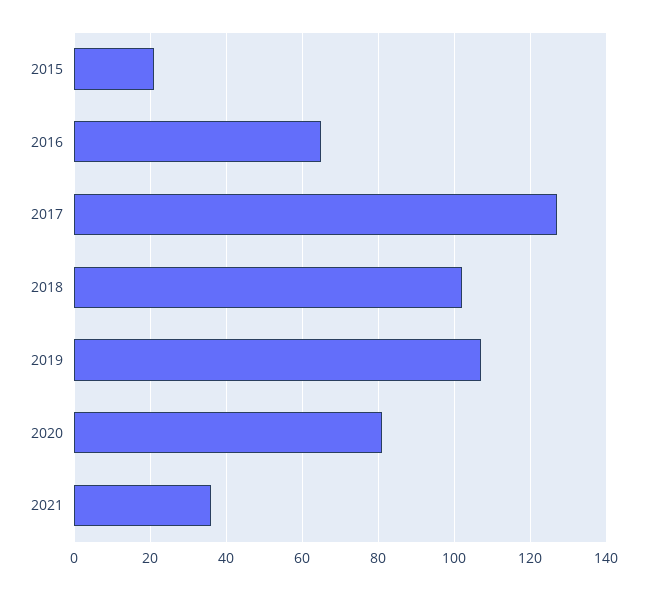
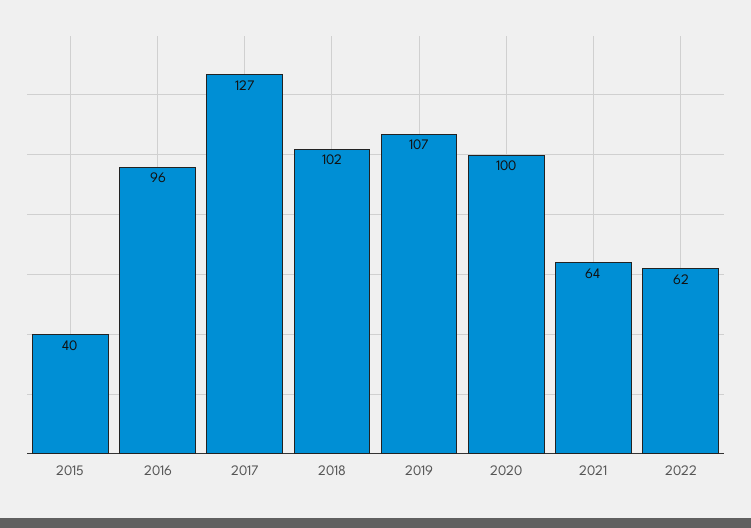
2015: 20 -> 40
2016: 65 -> 96
2020: 80 -> 100
2021: 35 -> 64
2022: none -> 62

